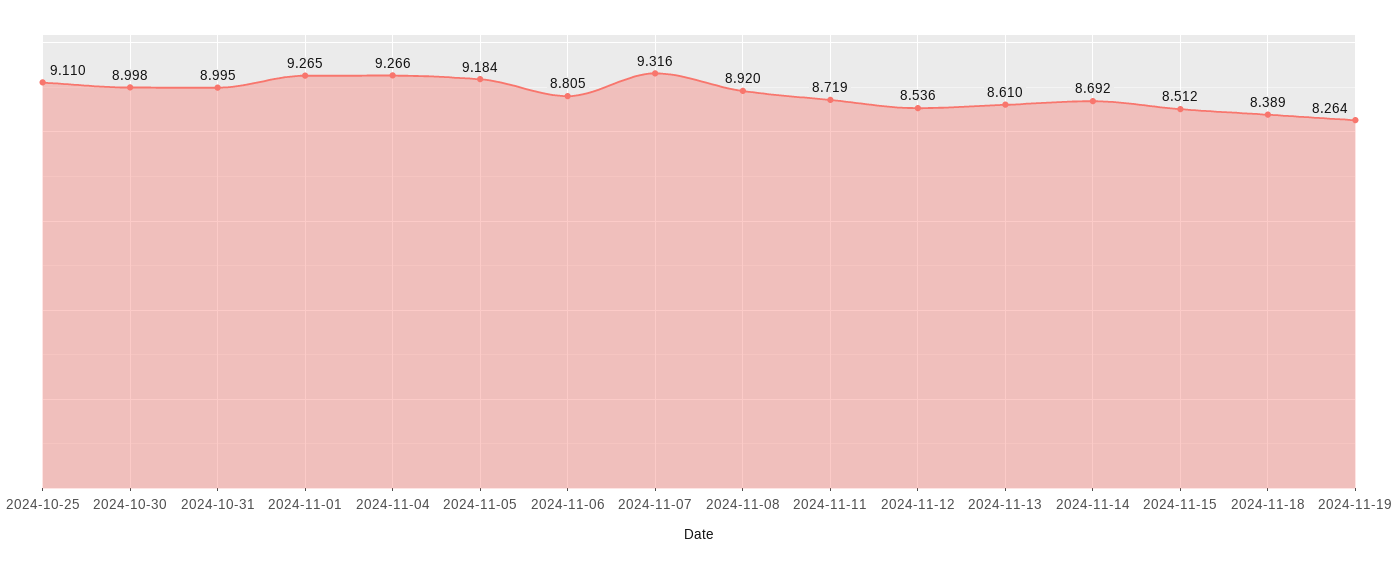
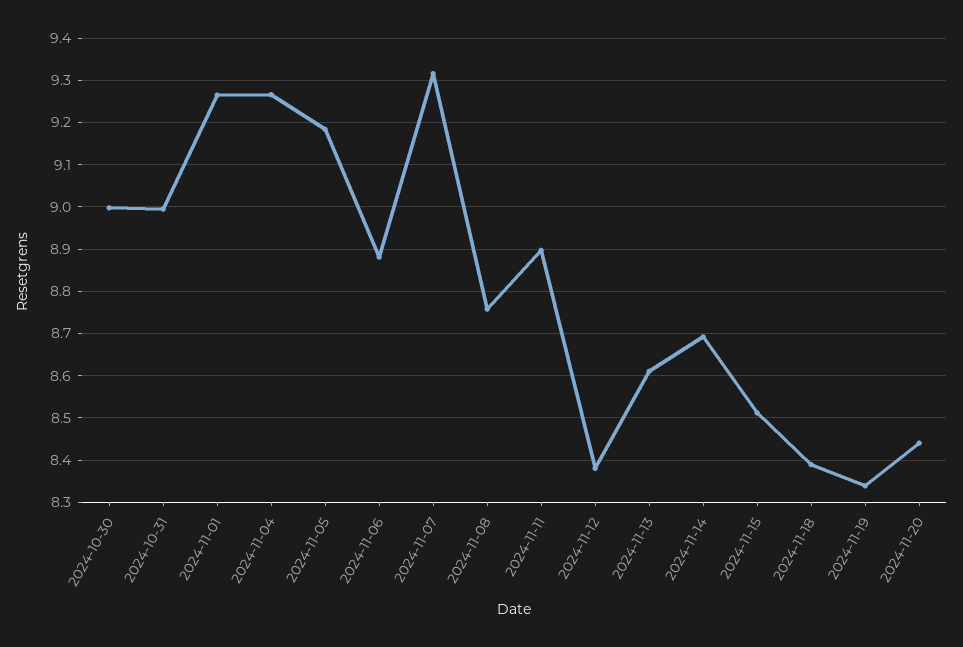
2024-10-25: 9.11 -> none
2024-11-06: 8.805 -> 8.88
2024-11-08: 8.92 -> 8.76
2024-11-11: 8.719 -> 8.9
2024-11-12: 8.536 -> 8.38
2024-11-19: 8.264 -> 8.34
2024-11-20: none -> 8.44

